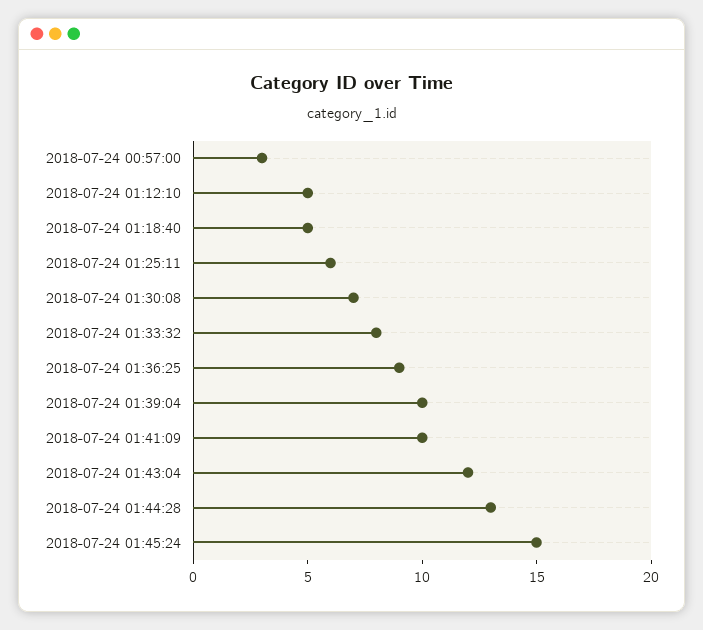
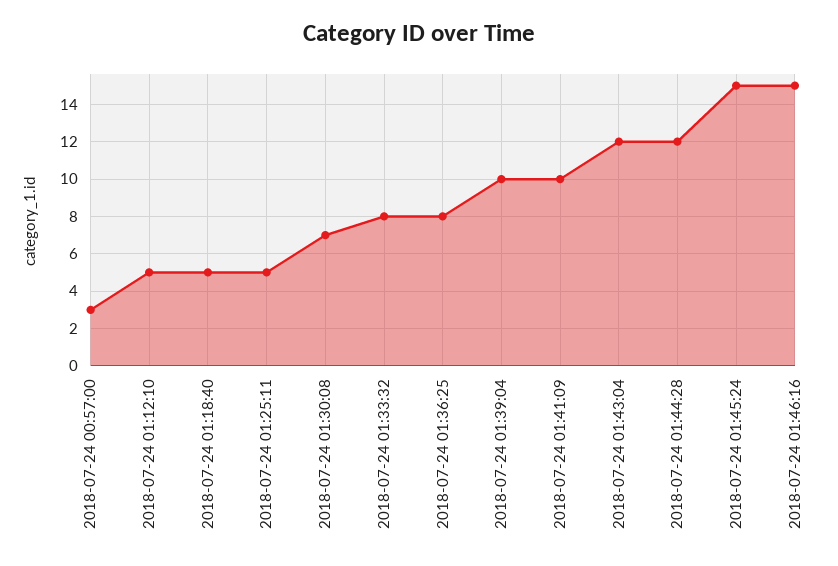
2018-07-24 01:25:11: 6 -> 5
2018-07-24 01:36:25: 9 -> 8
2018-07-24 01:44:28: 13 -> 12
2018-07-24 01:46:16: none -> 15

